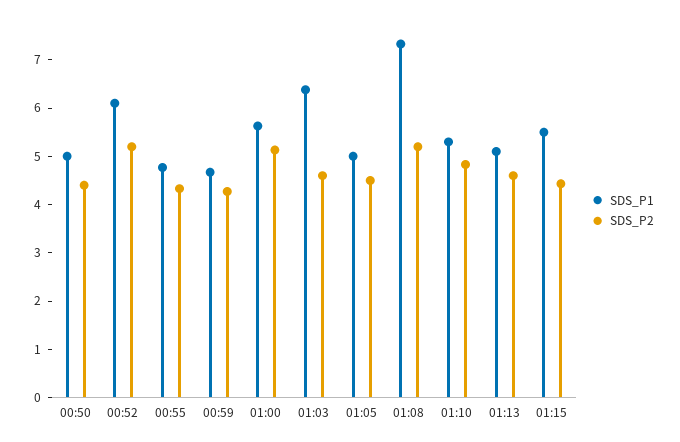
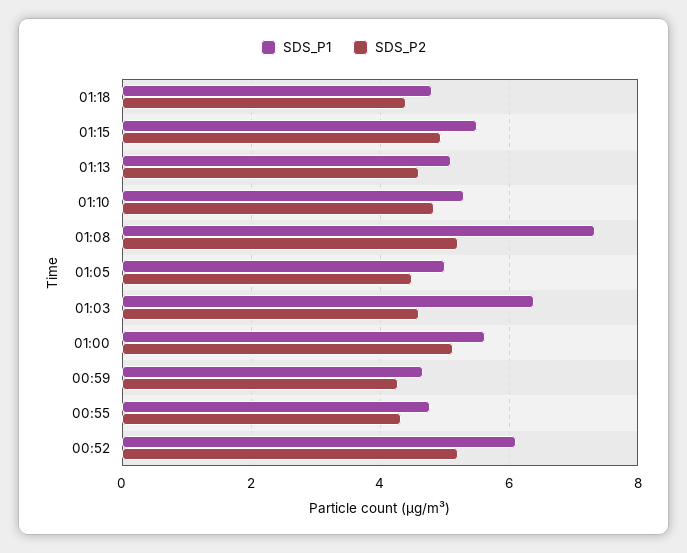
SDS_P1, 00:50: 5 -> none
SDS_P2, 00:50: 4.4 -> none
SDS_P2, 01:15: 4.4 -> 5
SDS_P1, 01:18: none -> 4.8
SDS_P2, 01:18: none -> 4.4

